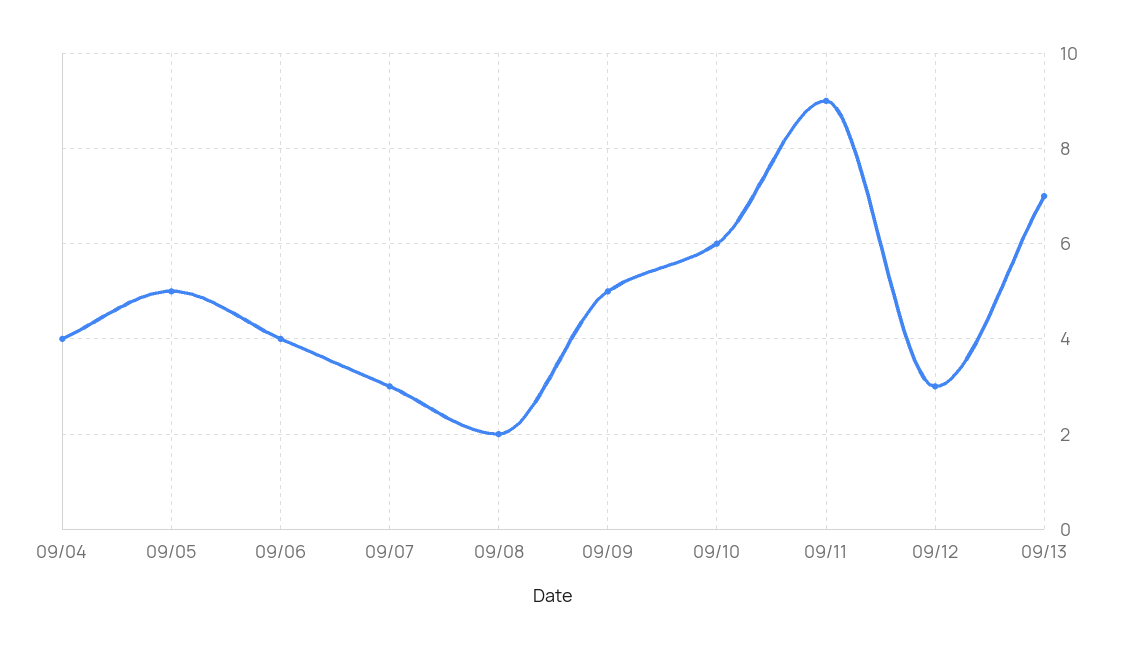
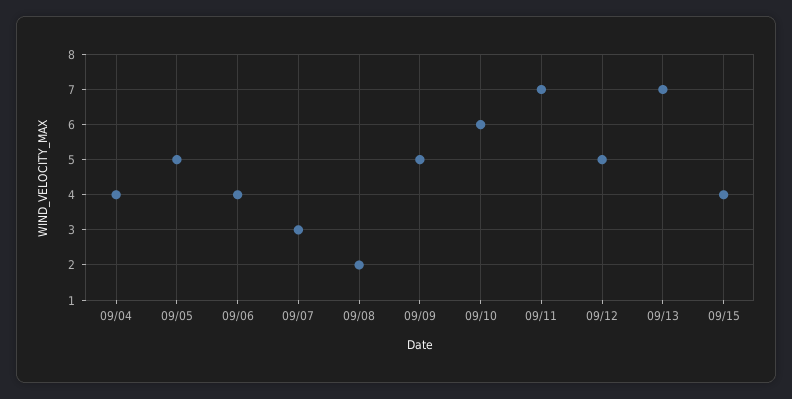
09/11: 9 -> 7
09/12: 3 -> 5
09/15: none -> 4

